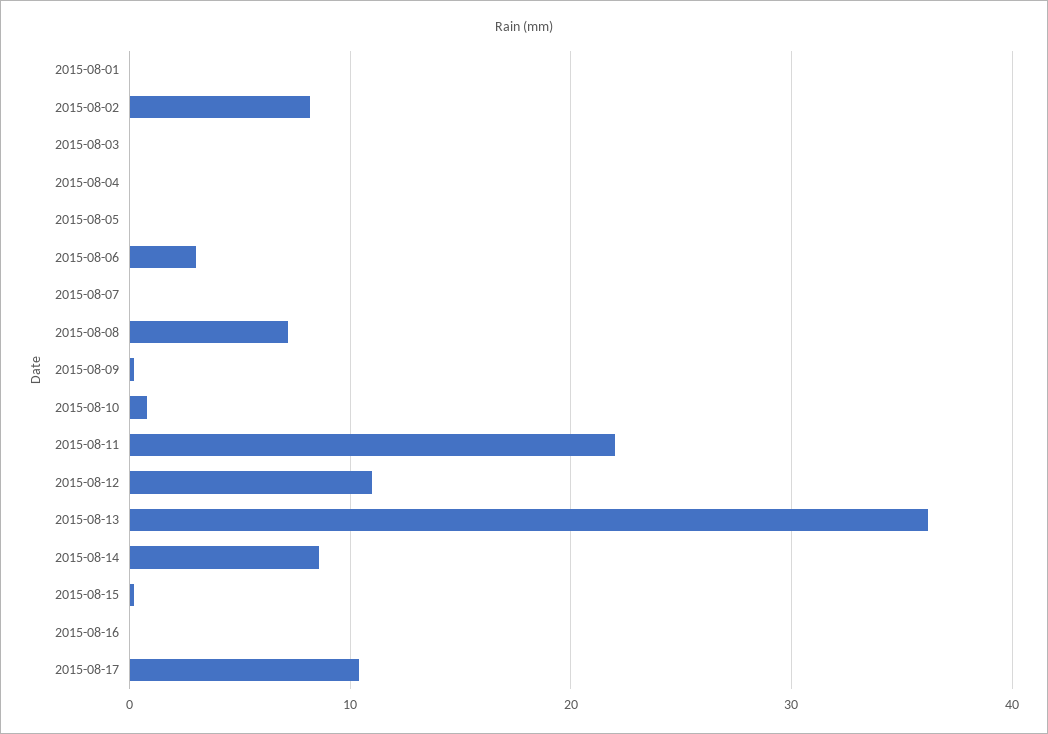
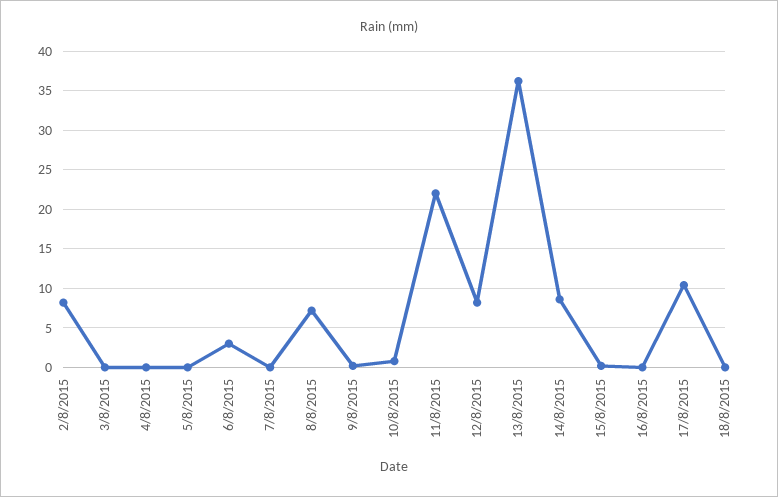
2015-08-01: 0 -> none
2015-08-12: 11 -> 8
18/8/2015: none -> 0

